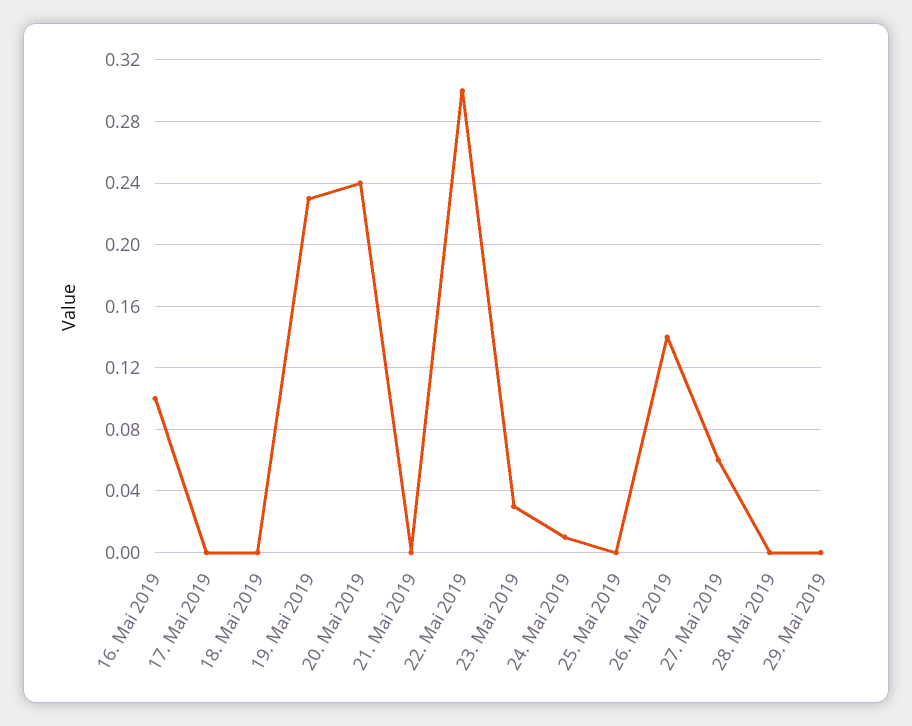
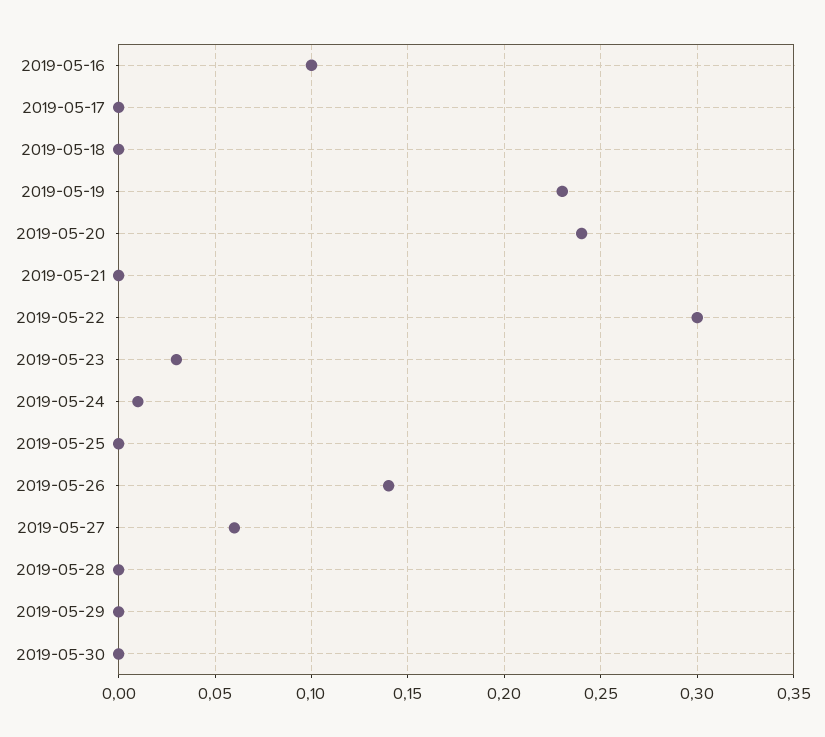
2019-05-30: none -> 0

